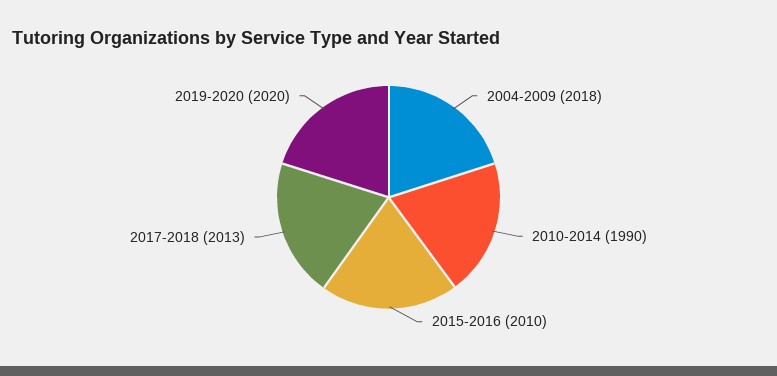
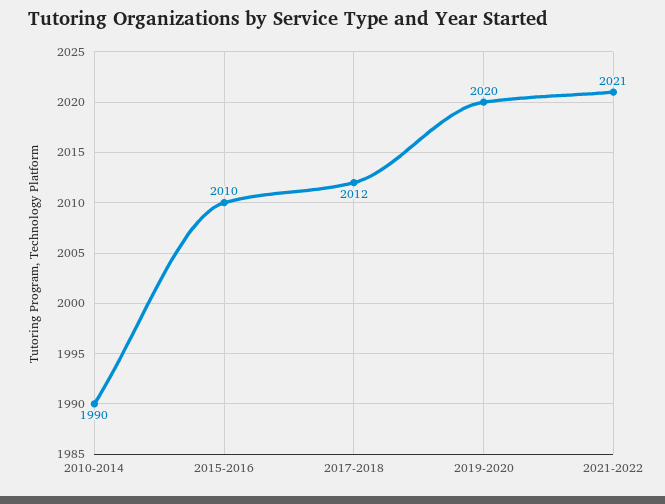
2004-2009: 2018 -> none
2017-2018: 2013 -> 2012
2021-2022: none -> 2021

